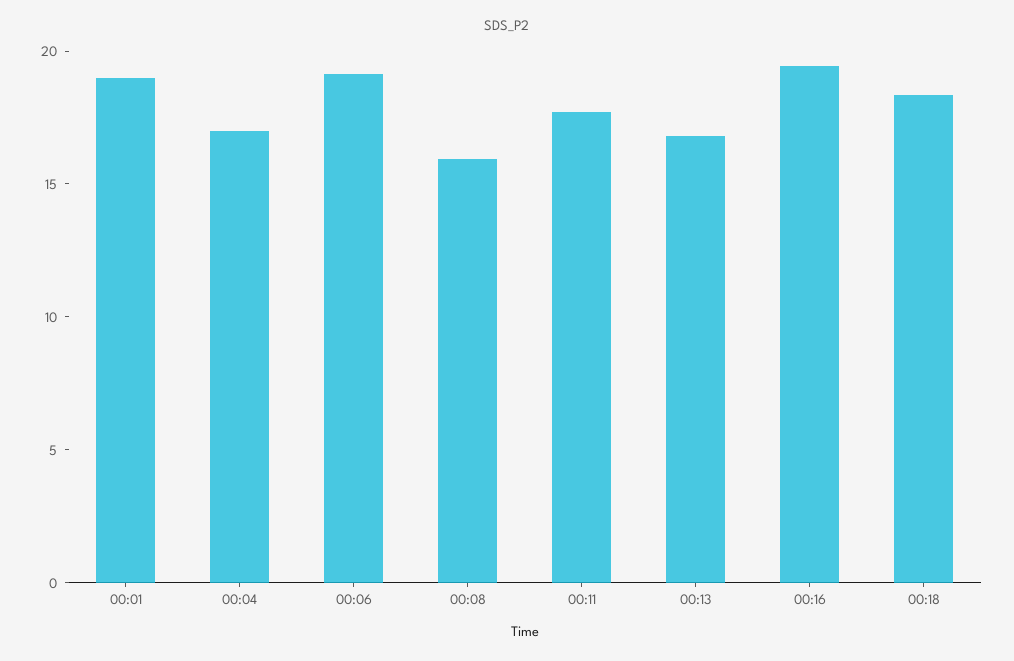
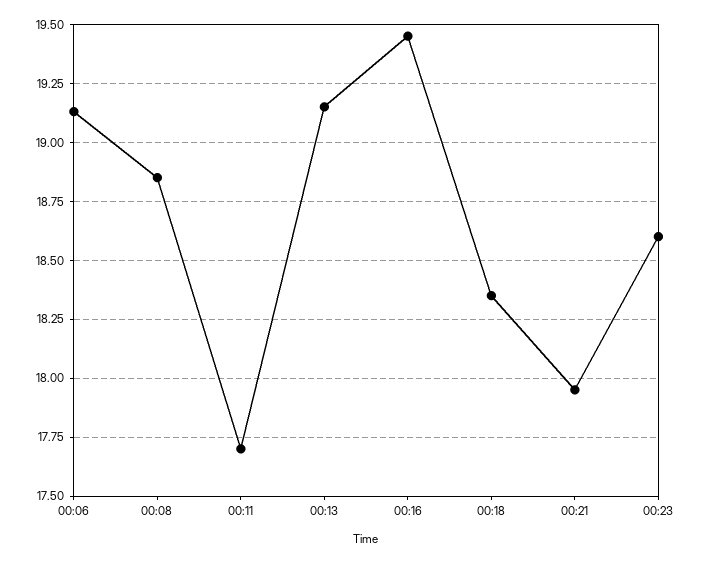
00:01: 19 -> none
00:04: 17 -> none
00:08: 16 -> 18.85
00:13: 17 -> 19.15
00:21: none -> 17.95
00:23: none -> 18.6

